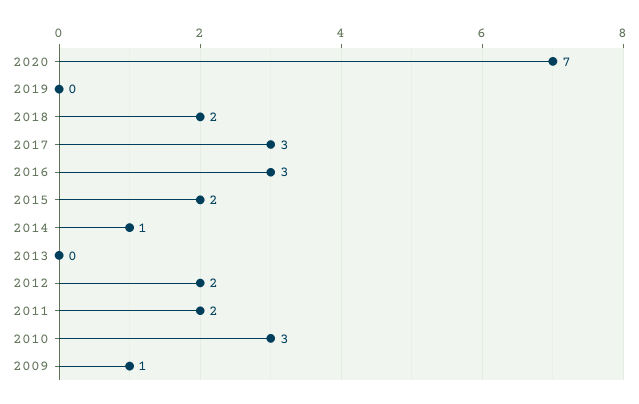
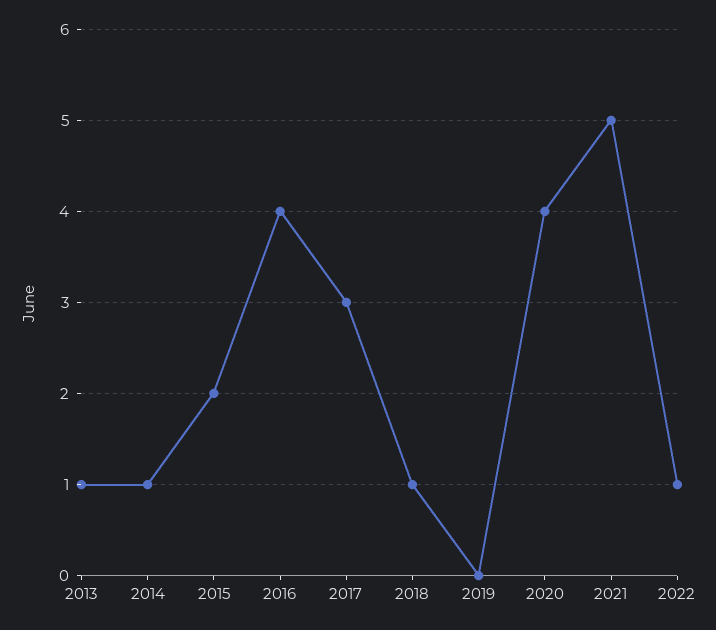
2020: 7 -> 4
2018: 2 -> 1
2016: 3 -> 4
2013: 0 -> 1
2012: 2 -> none
2011: 2 -> none
2010: 3 -> none
2009: 1 -> none
2021: none -> 5
2022: none -> 1

